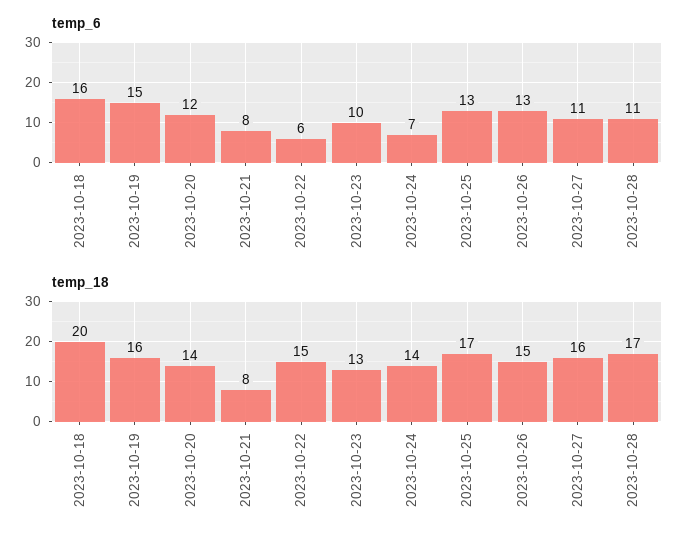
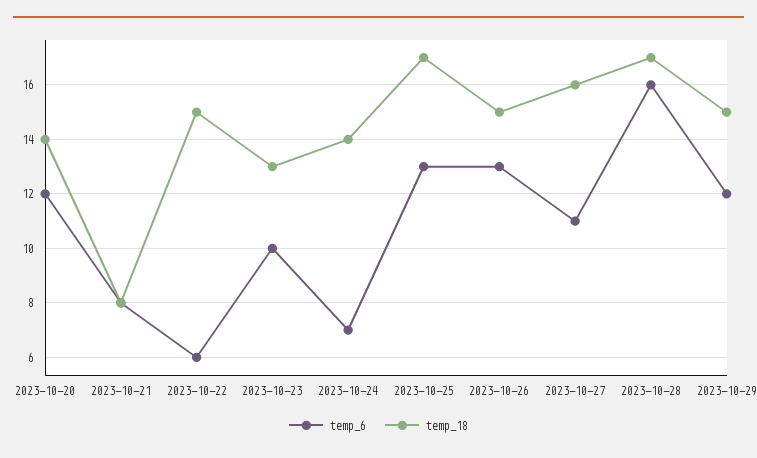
temp_6, 2023-10-18: 16 -> none
temp_6, 2023-10-19: 15 -> none
temp_6, 2023-10-28: 11 -> 16
temp_18, 2023-10-18: 20 -> none
temp_18, 2023-10-19: 16 -> none
temp_6, 2023-10-29: none -> 12
temp_18, 2023-10-29: none -> 15

